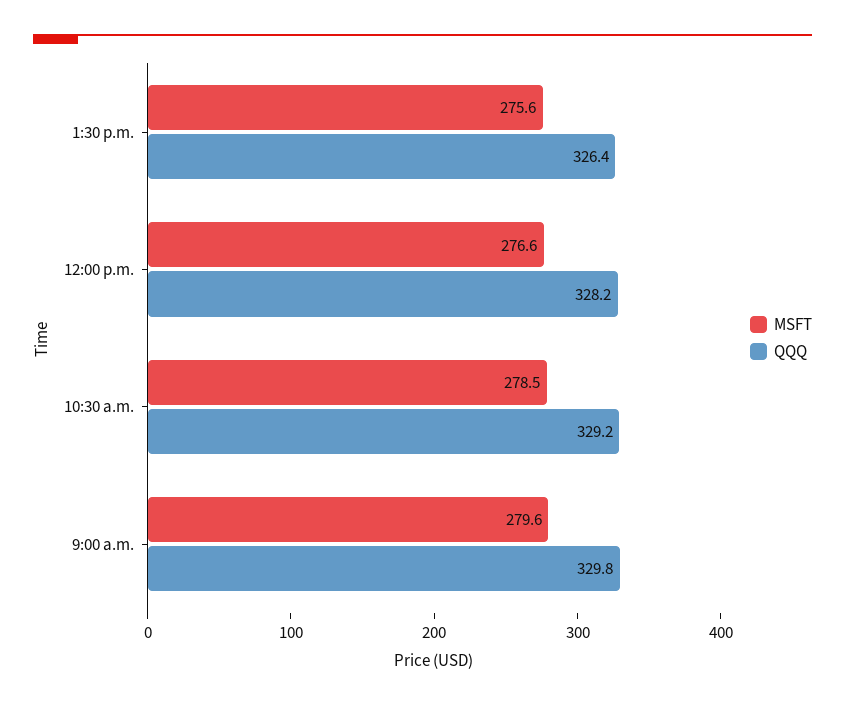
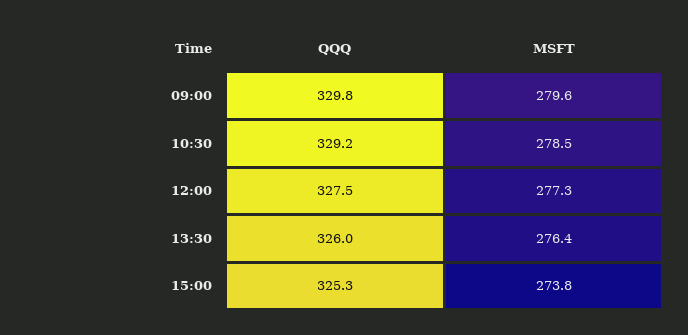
MSFT, 1:30 p.m.: 275.6 -> 276.4
QQQ, 1:30 p.m.: 326.4 -> 326
MSFT, 12:00 p.m.: 276.6 -> 277.3
QQQ, 12:00 p.m.: 328.2 -> 327.5
QQQ, 15:00: none -> 325.3
MSFT, 15:00: none -> 273.8

